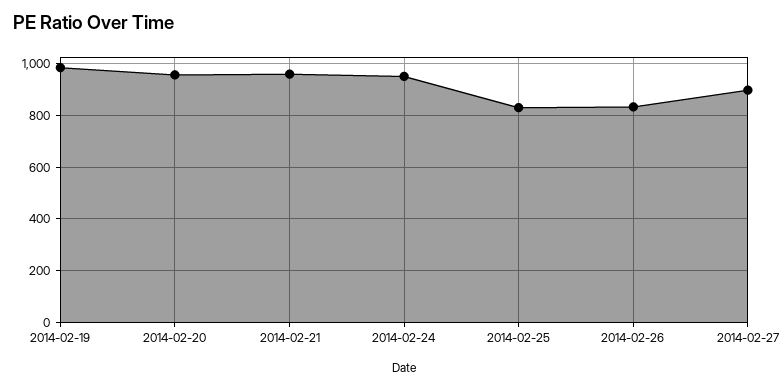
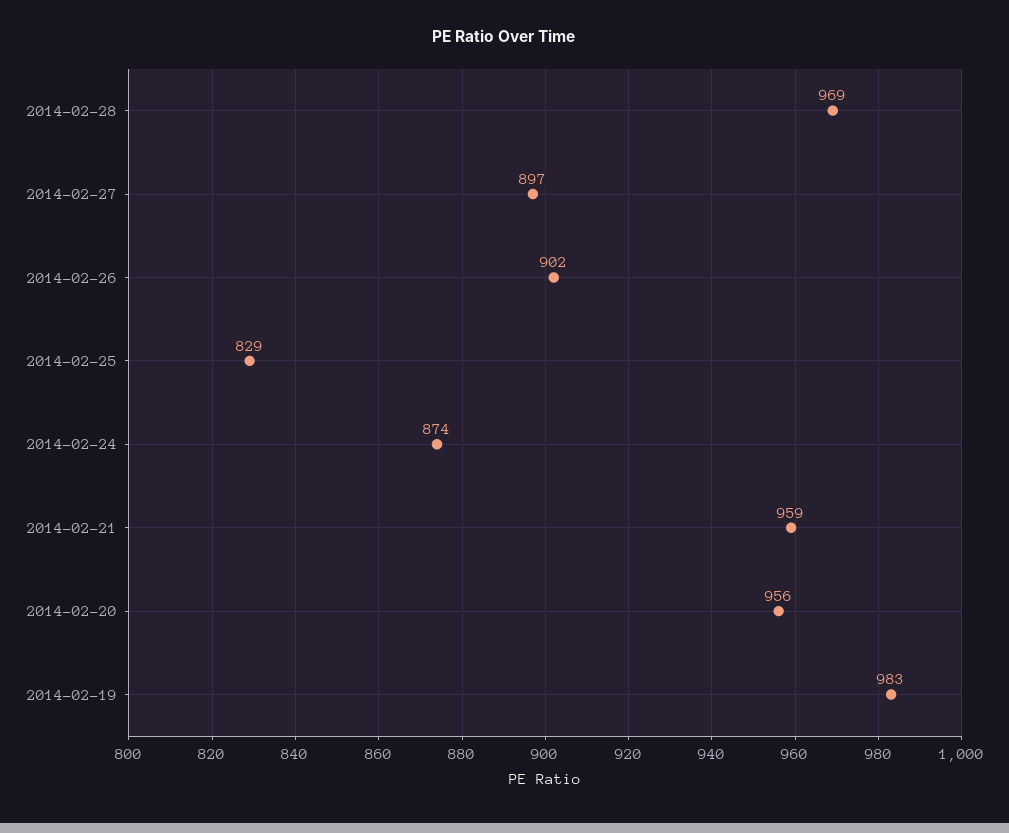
2014-02-24: 950 -> 874
2014-02-26: 825 -> 902
2014-02-28: none -> 969

